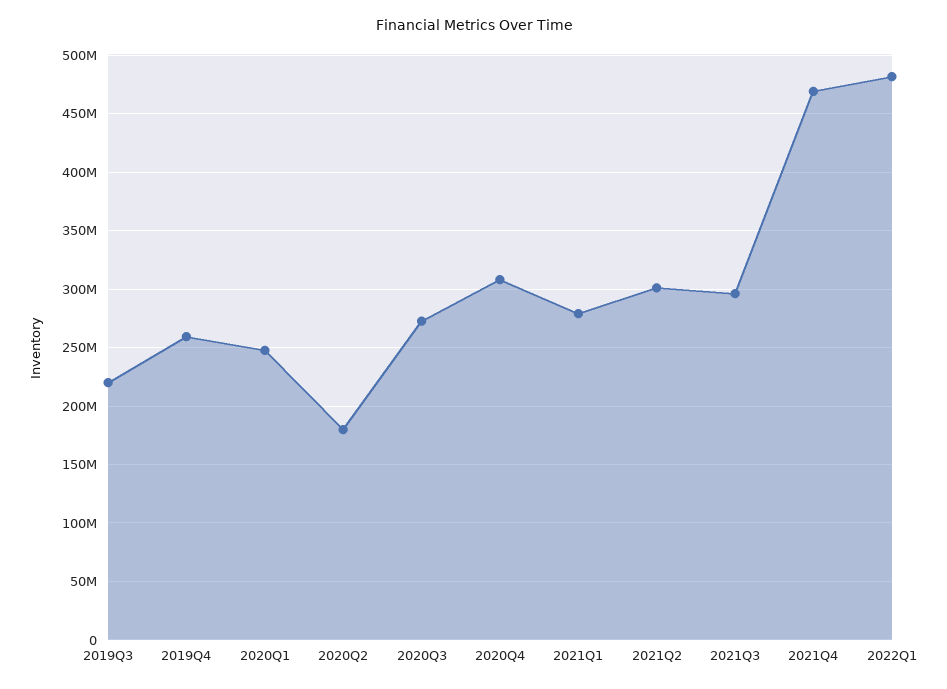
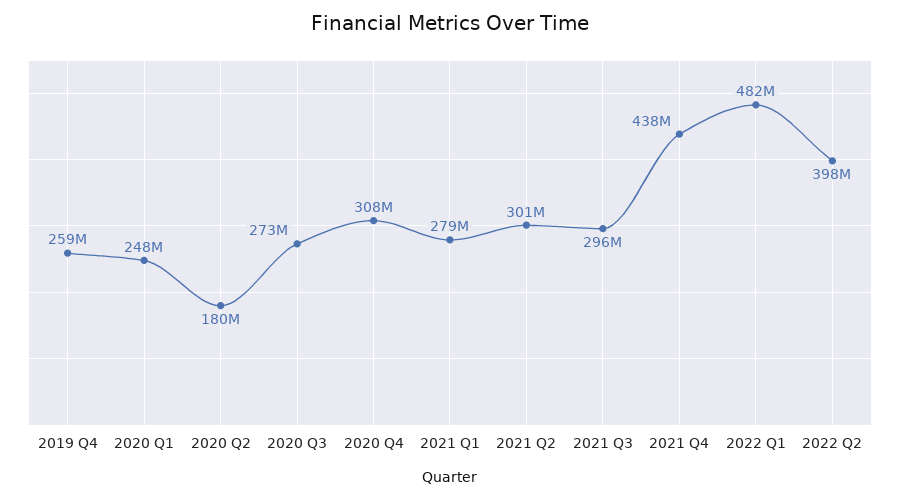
2019Q3: 220000000 -> none
2021Q4: 470000000 -> 438000000
2022 Q2: none -> 398000000

